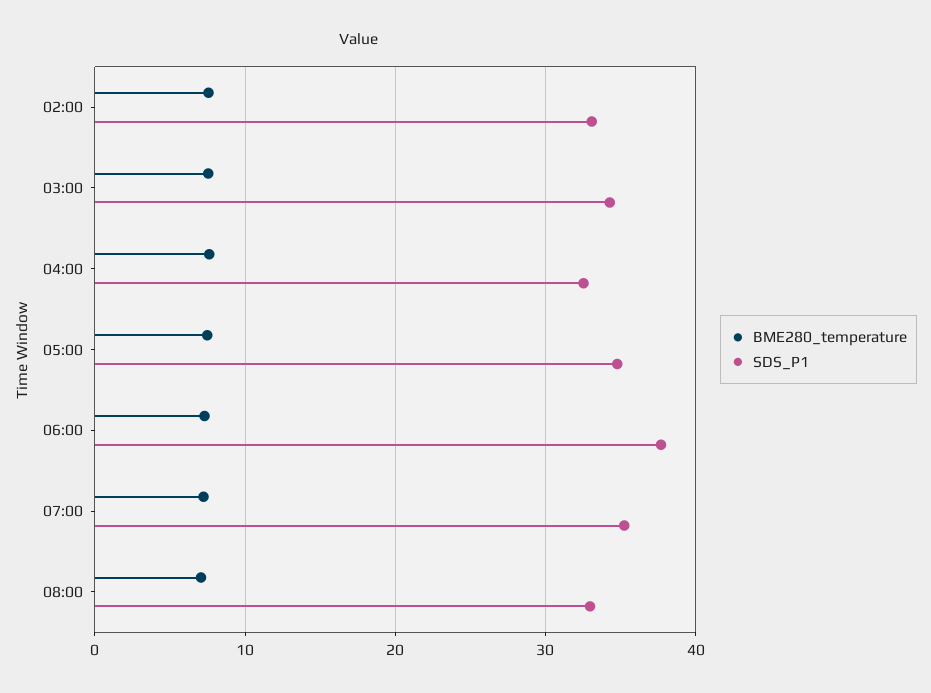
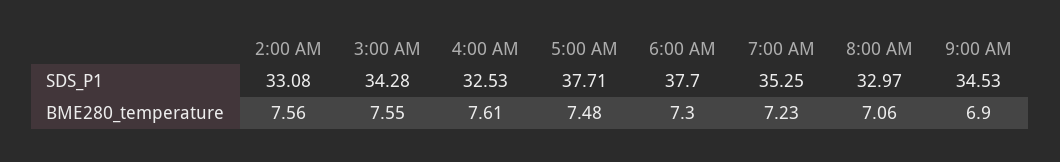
SDS_P1, 05:00: 35 -> 37.71
SDS_P1, 9:00 AM: none -> 34.53
BME280_temperature, 9:00 AM: none -> 6.9

